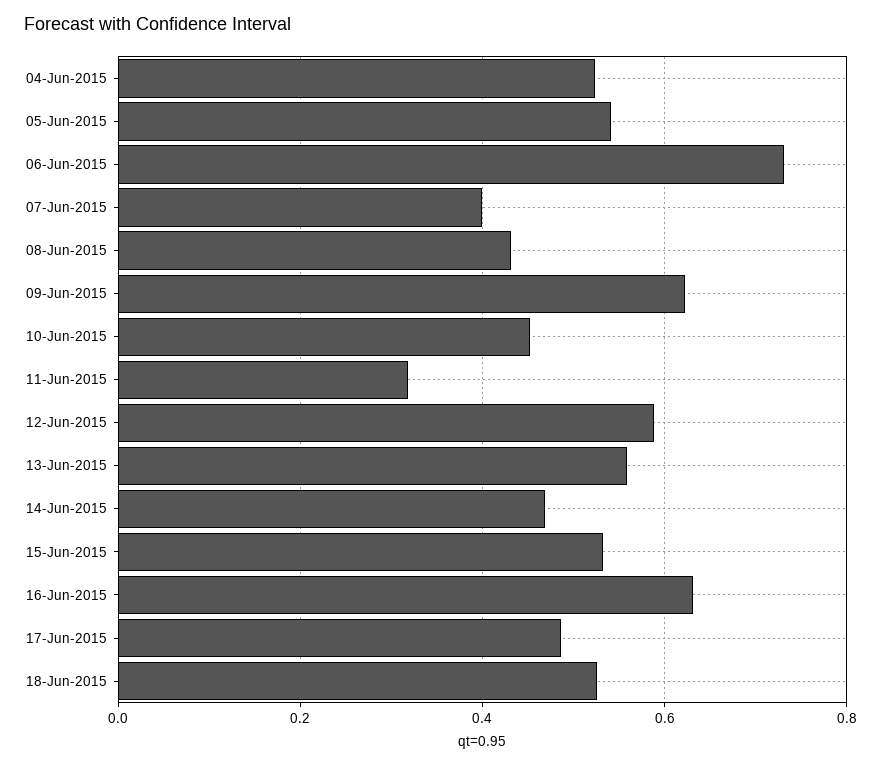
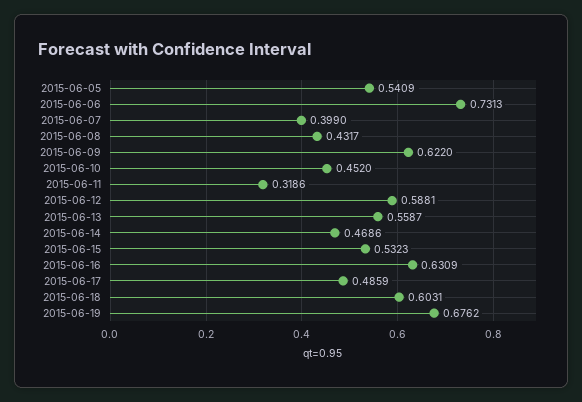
04-Jun-2015: 0.52 -> none
18-Jun-2015: 0.52 -> 0.6031
2015-06-19: none -> 0.6762

